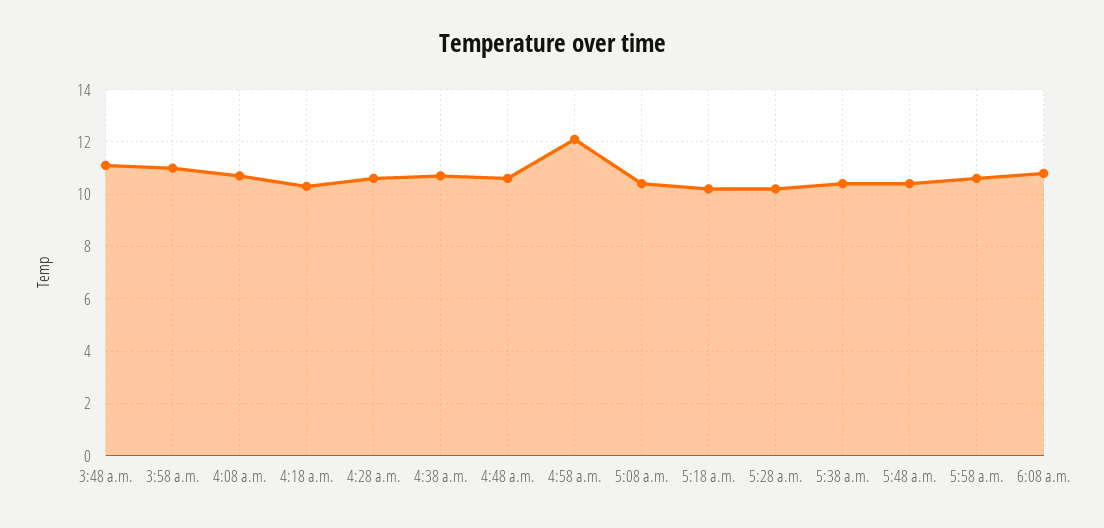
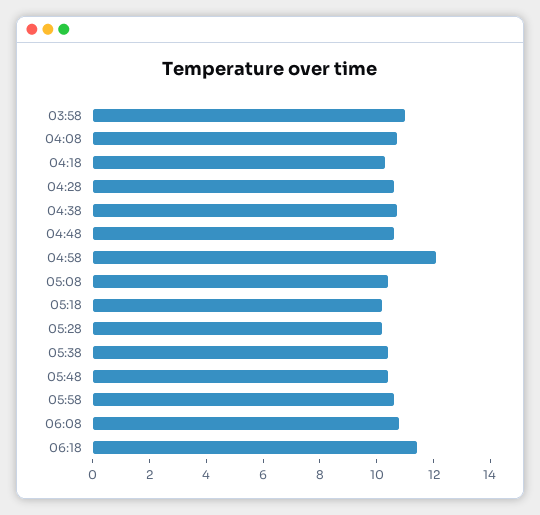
3:48 a.m.: 11 -> none
06:18: none -> 11.5

